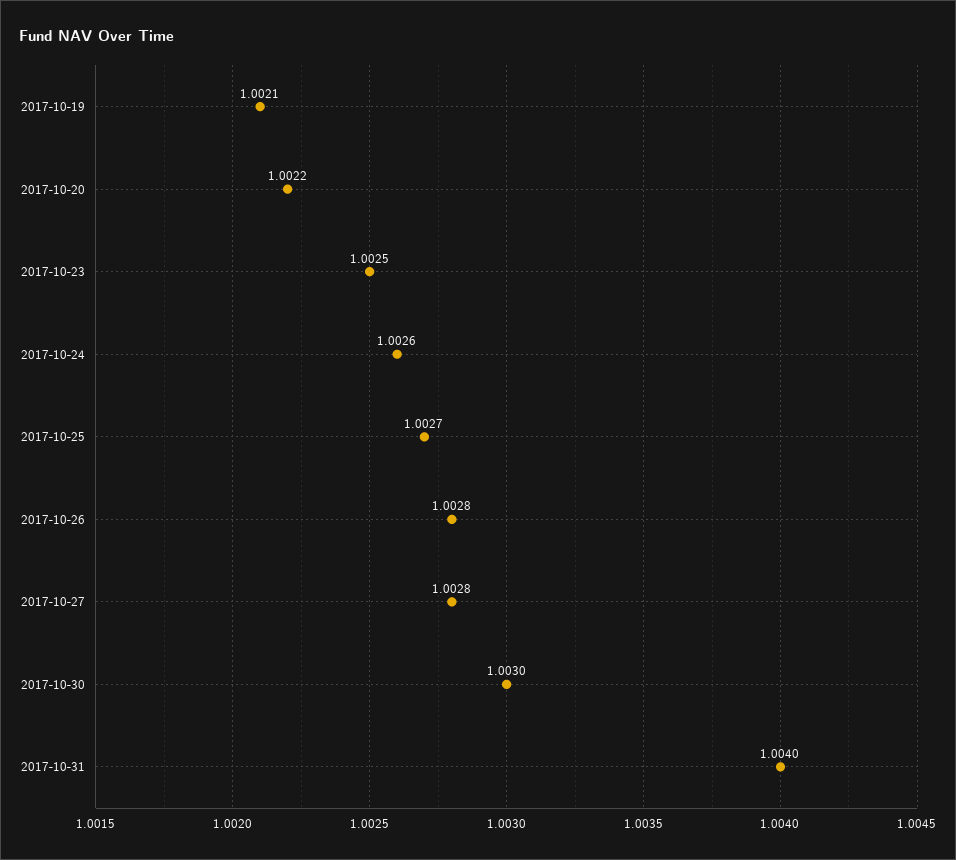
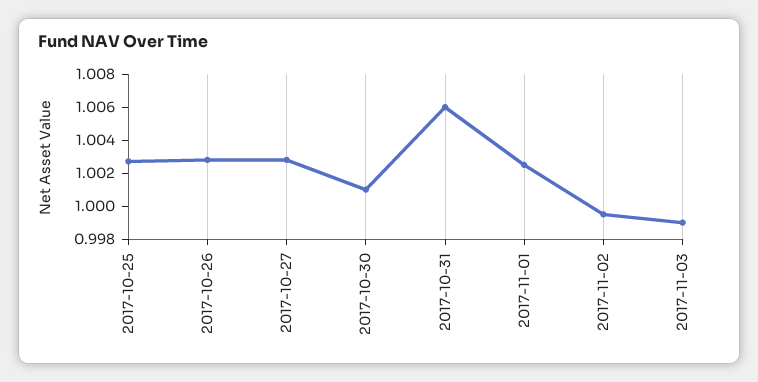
2017-10-19: 1.0021 -> none
2017-10-20: 1.0022 -> none
2017-10-23: 1.0025 -> none
2017-10-24: 1.0026 -> none
2017-10-30: 1.003 -> 1.001
2017-10-31: 1.004 -> 1.006
2017-11-01: none -> 1.0025
2017-11-02: none -> 0.9995
2017-11-03: none -> 0.999

